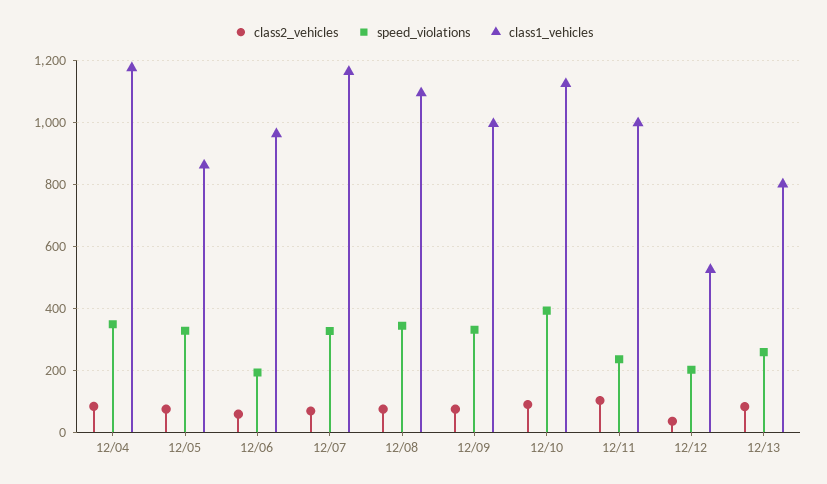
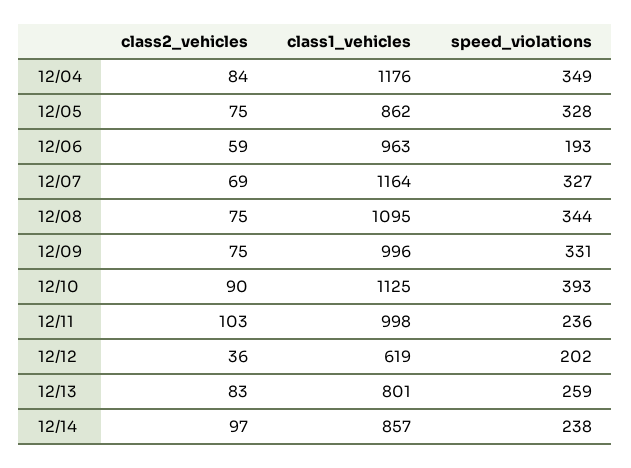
class1_vehicles, 12/12: 520 -> 619
class2_vehicles, 12/14: none -> 97
class1_vehicles, 12/14: none -> 857
speed_violations, 12/14: none -> 238

